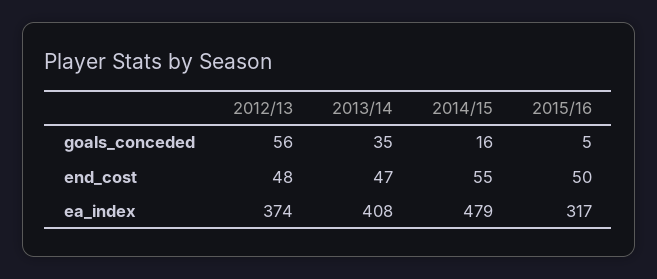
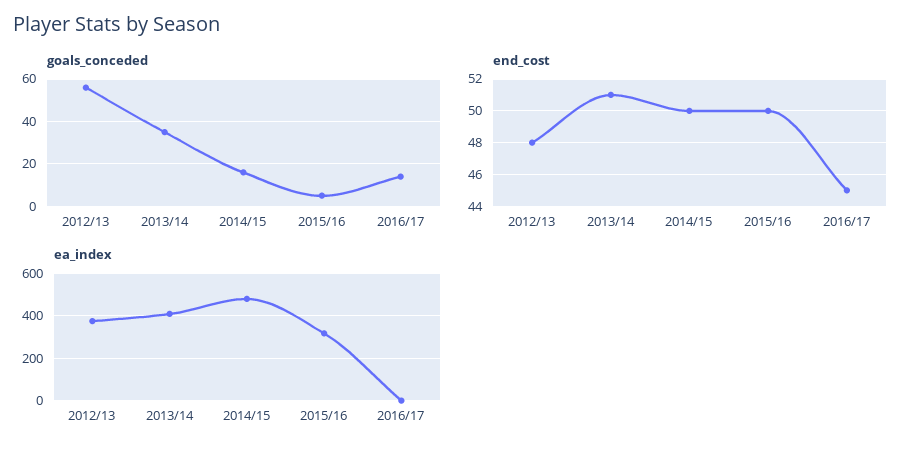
end_cost, 2013/14: 47 -> 51
end_cost, 2014/15: 55 -> 50
goals_conceded, 2016/17: none -> 15
end_cost, 2016/17: none -> 45
ea_index, 2016/17: none -> 0

